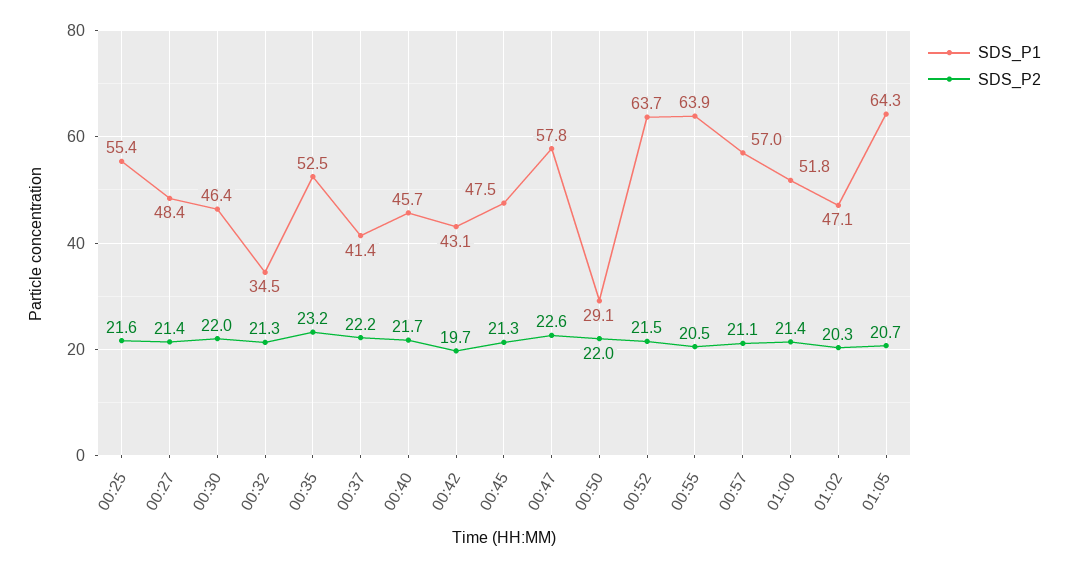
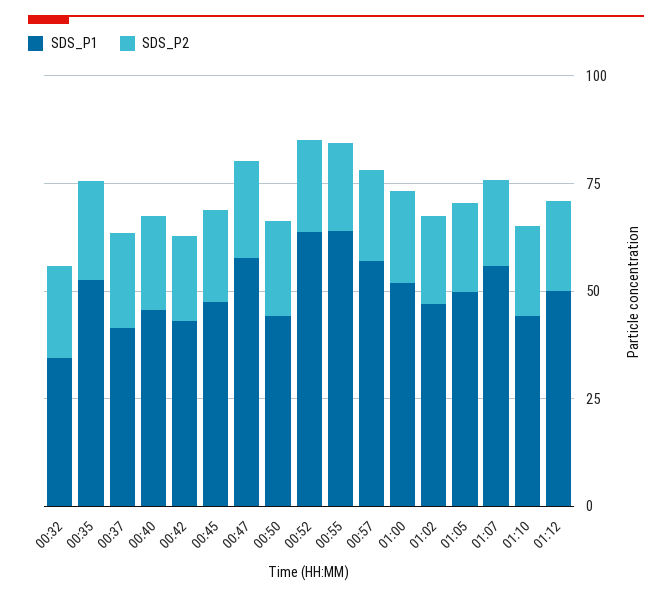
SDS_P1, 00:25: 55.4 -> none
SDS_P2, 00:25: 21.6 -> none
SDS_P1, 00:27: 48.4 -> none
SDS_P2, 00:27: 21.4 -> none
SDS_P1, 00:30: 46.4 -> none
SDS_P2, 00:30: 22 -> none
SDS_P1, 00:50: 29.1 -> 45
SDS_P1, 01:05: 64.3 -> 50
SDS_P1, 01:07: none -> 55
SDS_P2, 01:07: none -> 20
SDS_P1, 01:10: none -> 45
SDS_P2, 01:10: none -> 20
SDS_P1, 01:12: none -> 50
SDS_P2, 01:12: none -> 20

